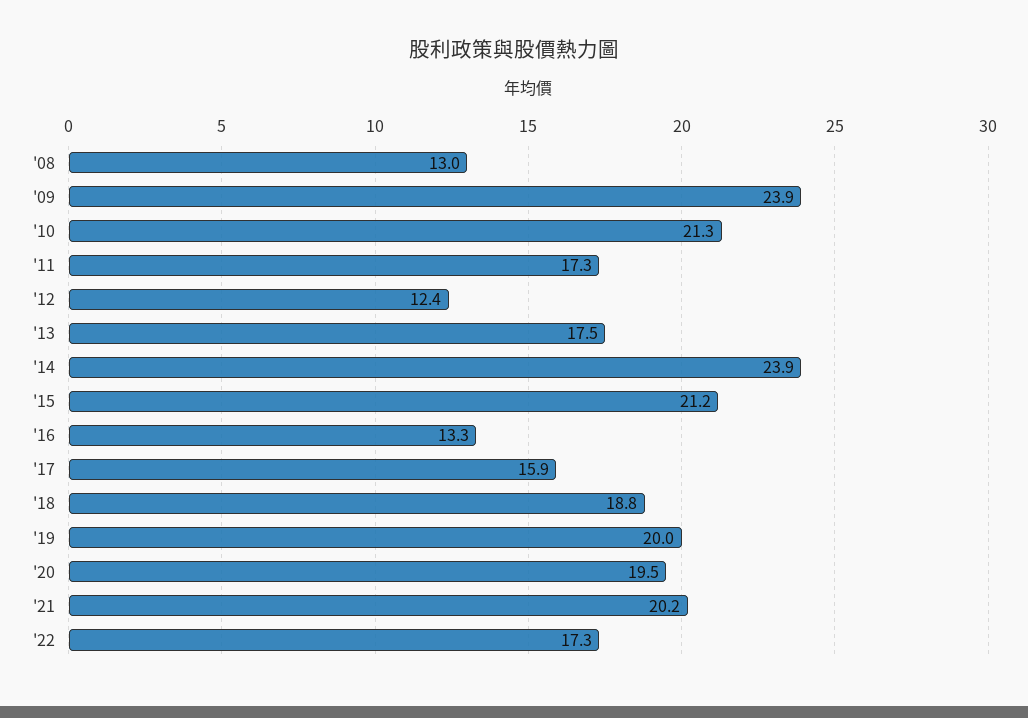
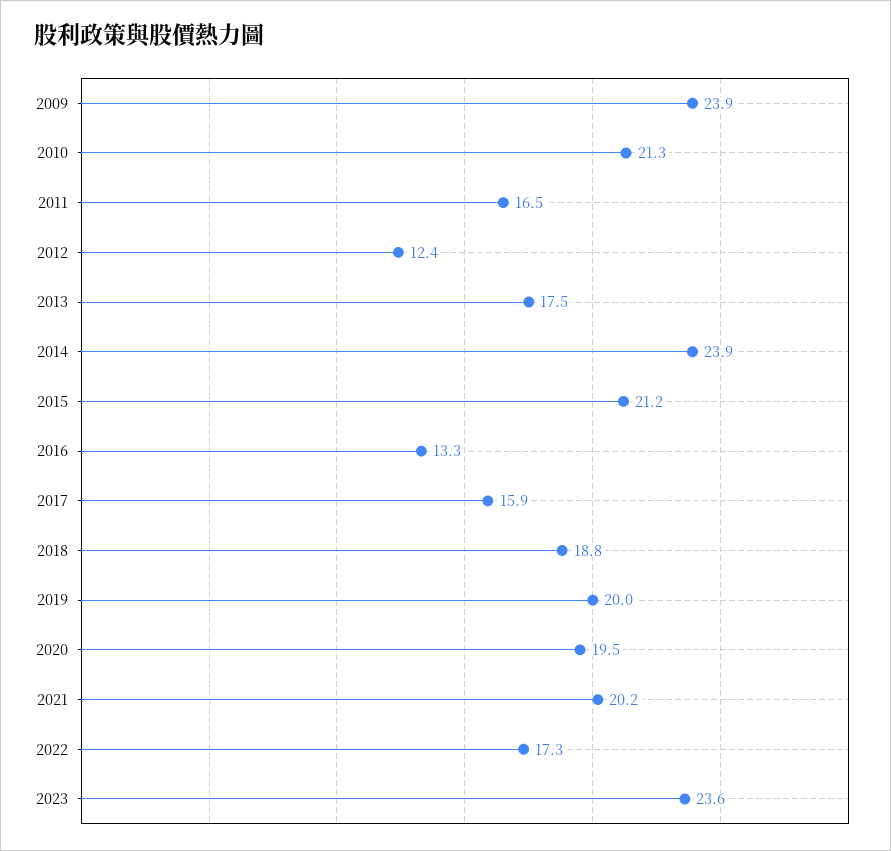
'08: 13 -> none
'11: 17.3 -> 16.5
2023: none -> 23.6

